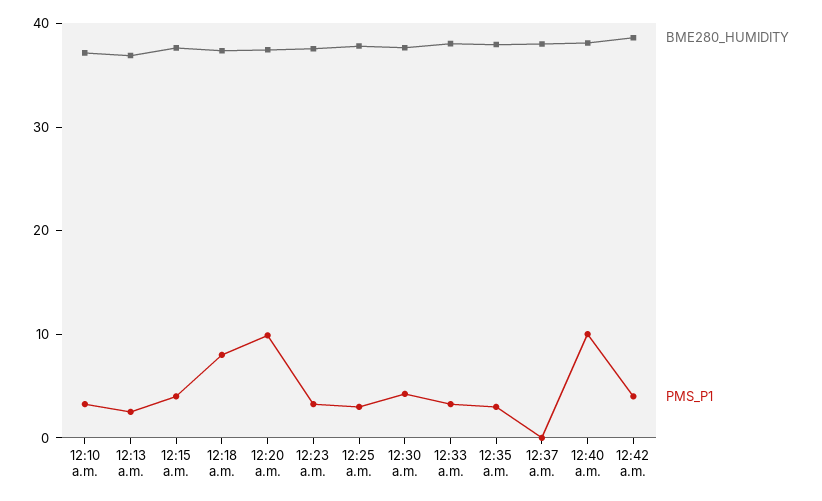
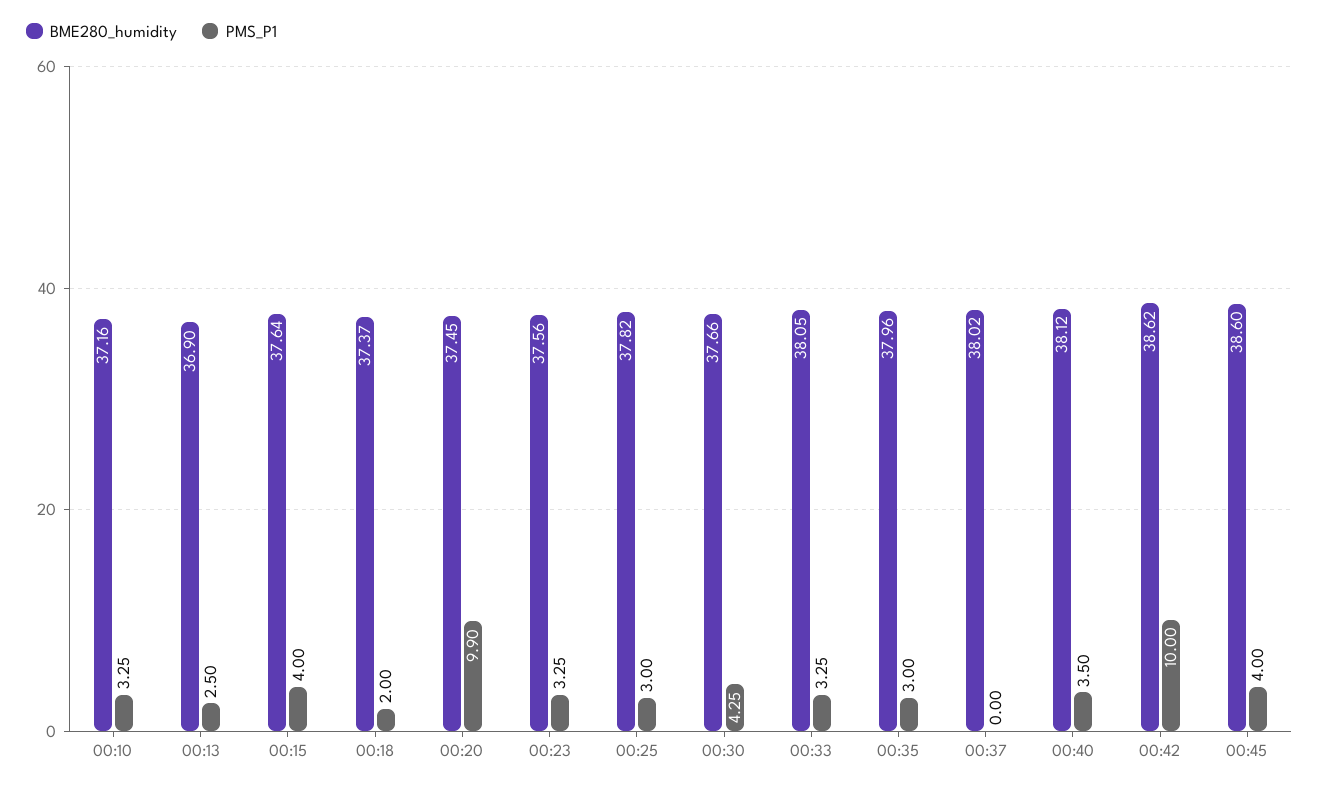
PMS_P1, 12:18 a.m.: 8 -> 2
PMS_P1, 12:40 a.m.: 10 -> 3.5
PMS_P1, 12:42 a.m.: 4 -> 10
BME280_HUMIDITY, 00:45: none -> 38.6
PMS_P1, 00:45: none -> 4

